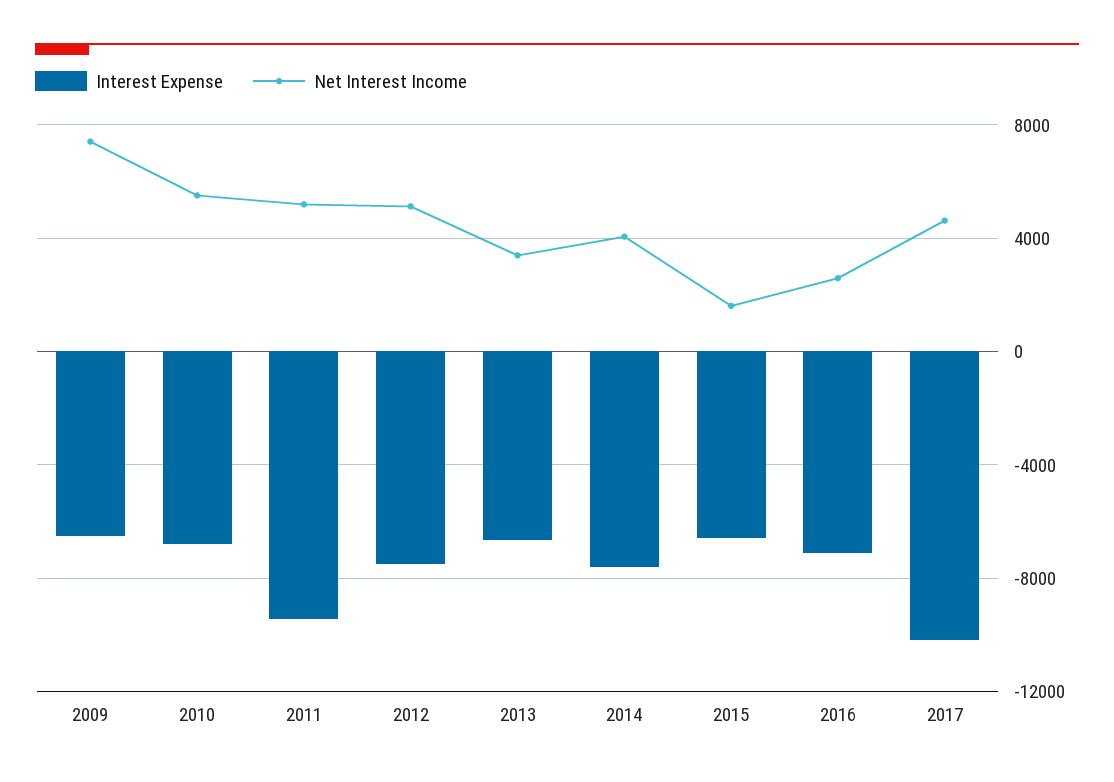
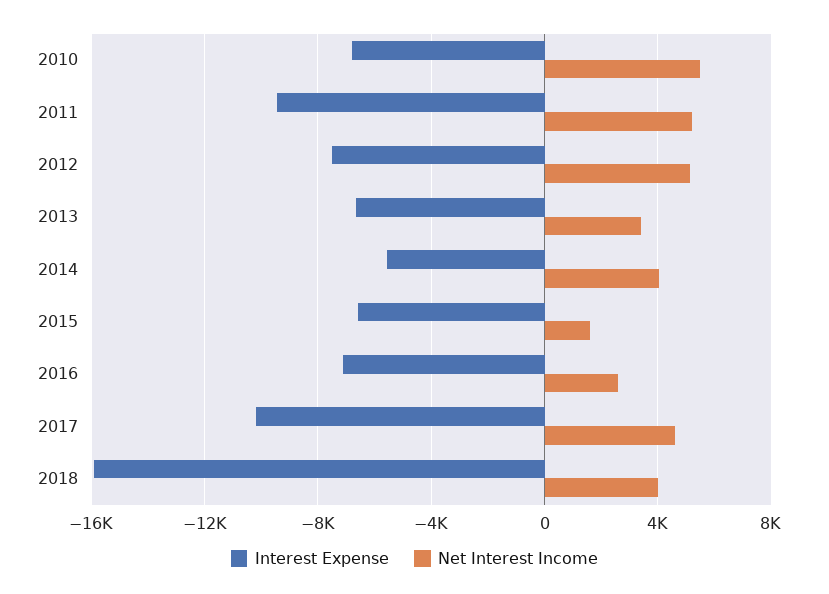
Interest Expense, 2009: -6500 -> none
Net Interest Income, 2009: 7500 -> none
Interest Expense, 2014: -7500 -> -5500
Interest Expense, 2018: none -> -16000
Net Interest Income, 2018: none -> 4000

